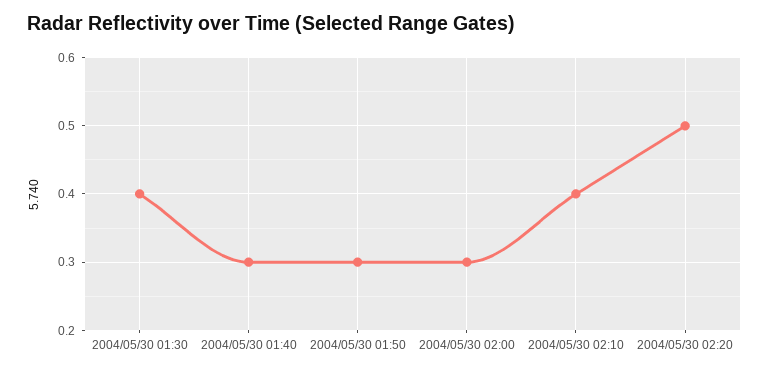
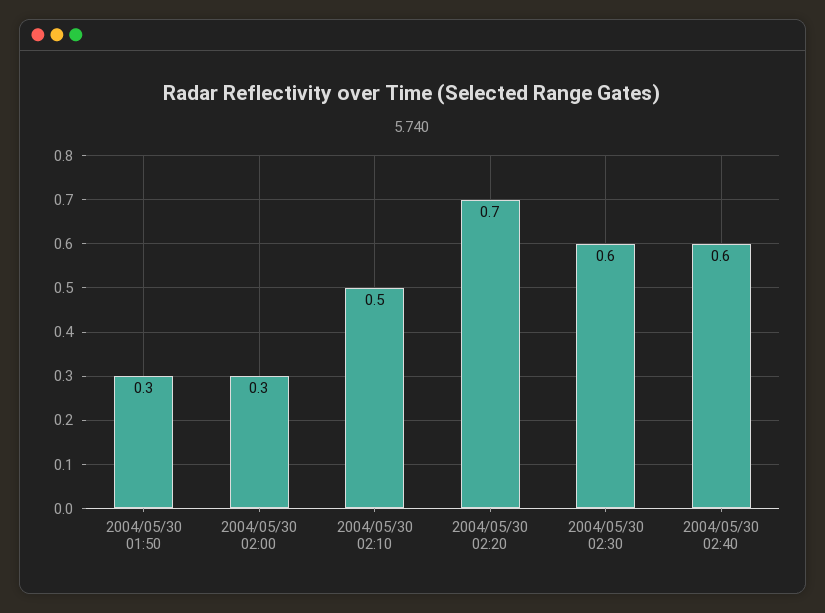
2004/05/30 01:30: 0.4 -> none
2004/05/30 01:40: 0.3 -> none
2004/05/30 02:10: 0.4 -> 0.5
2004/05/30 02:20: 0.5 -> 0.7
2004/05/30 02:30: none -> 0.6
2004/05/30 02:40: none -> 0.6

